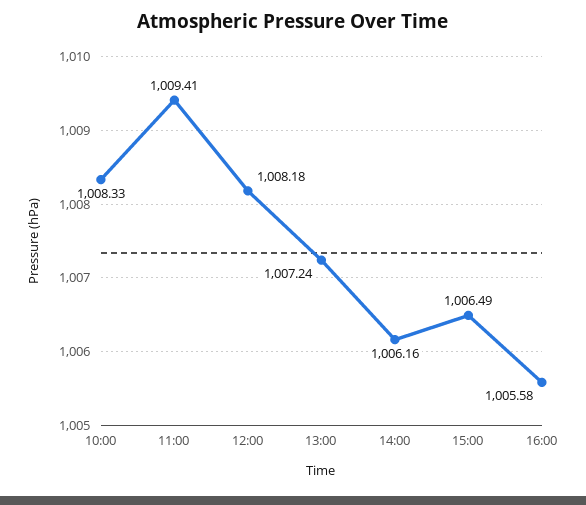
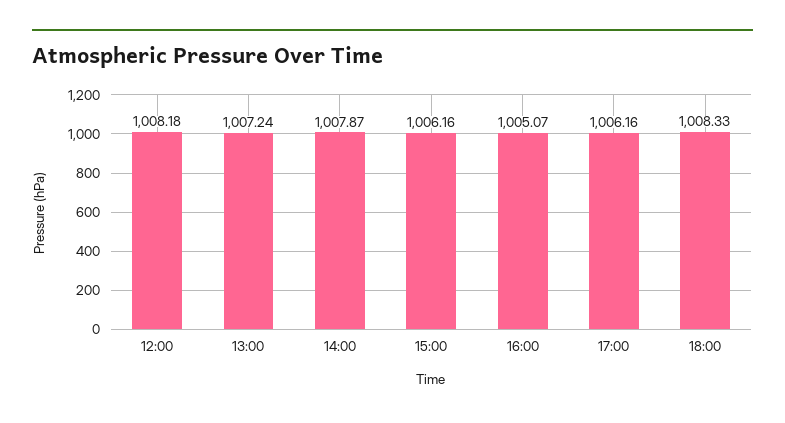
10:00: 1008.33 -> none
11:00: 1009.41 -> none
14:00: 1006.16 -> 1007.87
15:00: 1006.49 -> 1006.16
16:00: 1005.58 -> 1005.07
17:00: none -> 1006.16
18:00: none -> 1008.33

